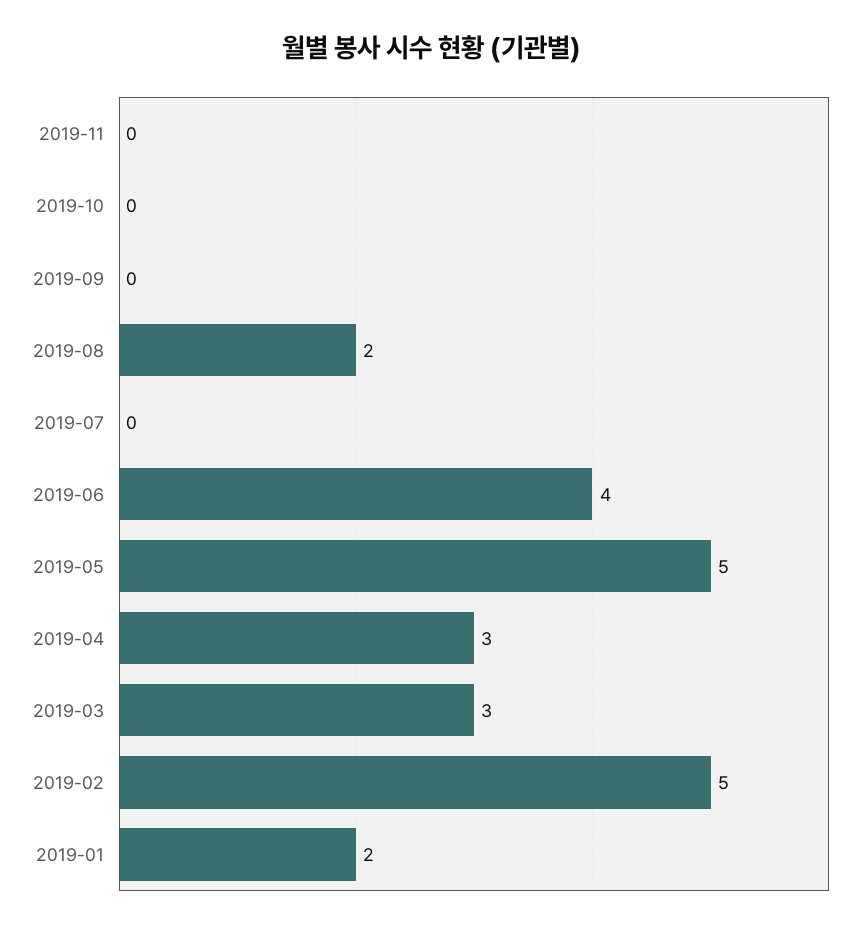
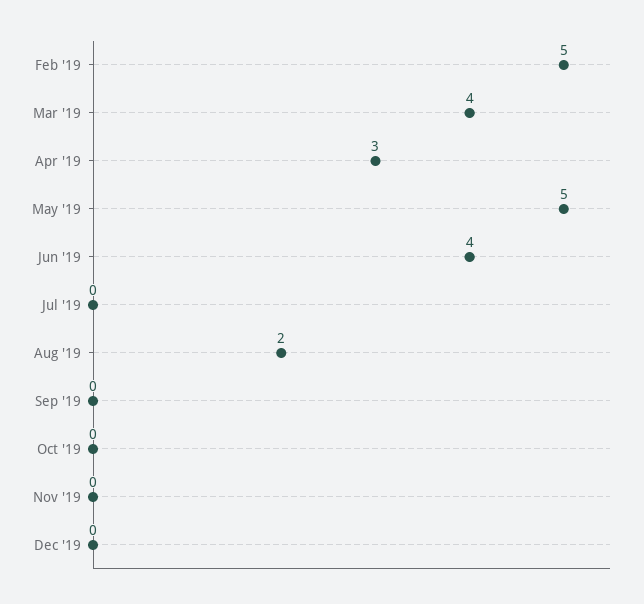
2019-03: 3 -> 4
2019-01: 2 -> none
Dec '19: none -> 0

